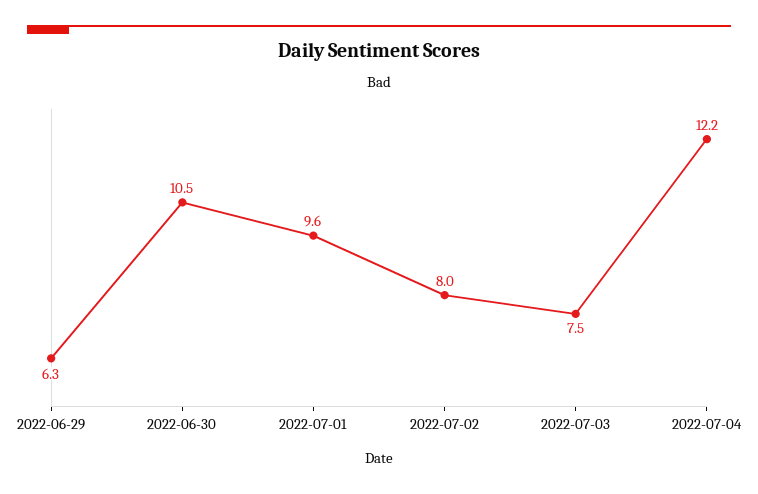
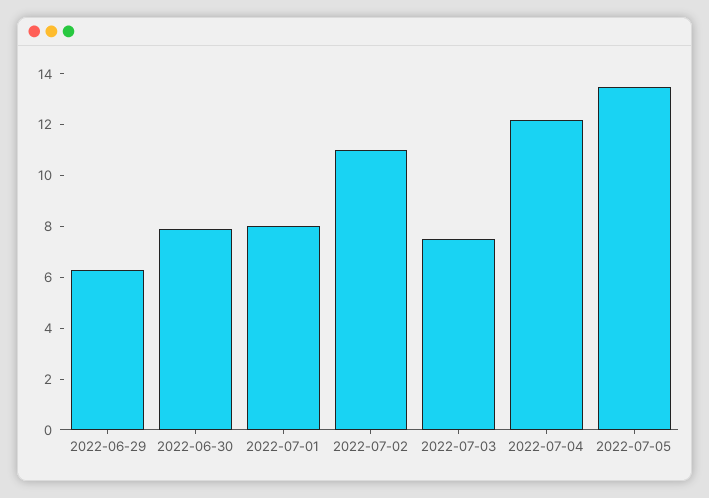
2022-06-30: 10.5 -> 8
2022-07-01: 9.6 -> 8
2022-07-02: 8 -> 11
2022-07-05: none -> 13.5

